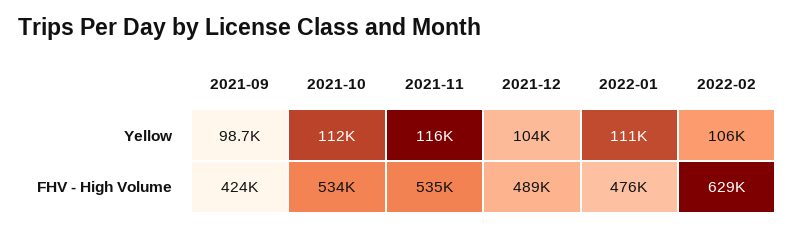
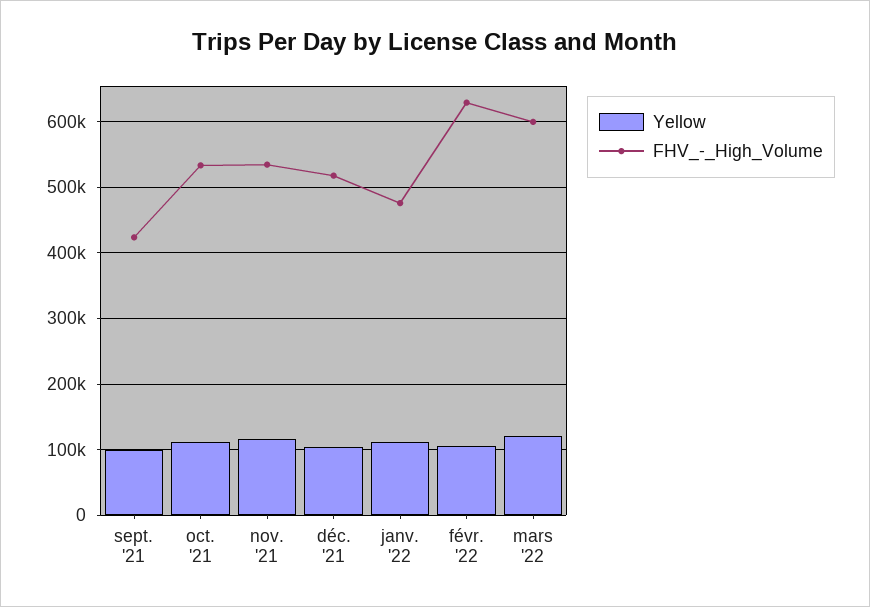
FHV - High Volume, 2021-12: 489000 -> 520000
Yellow, mars '22: none -> 120000
FHV - High Volume, mars '22: none -> 600000

